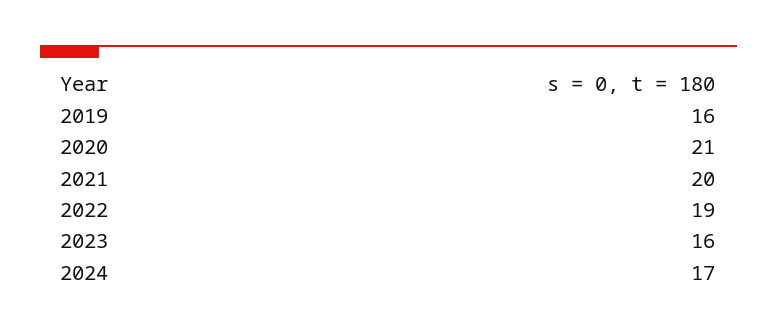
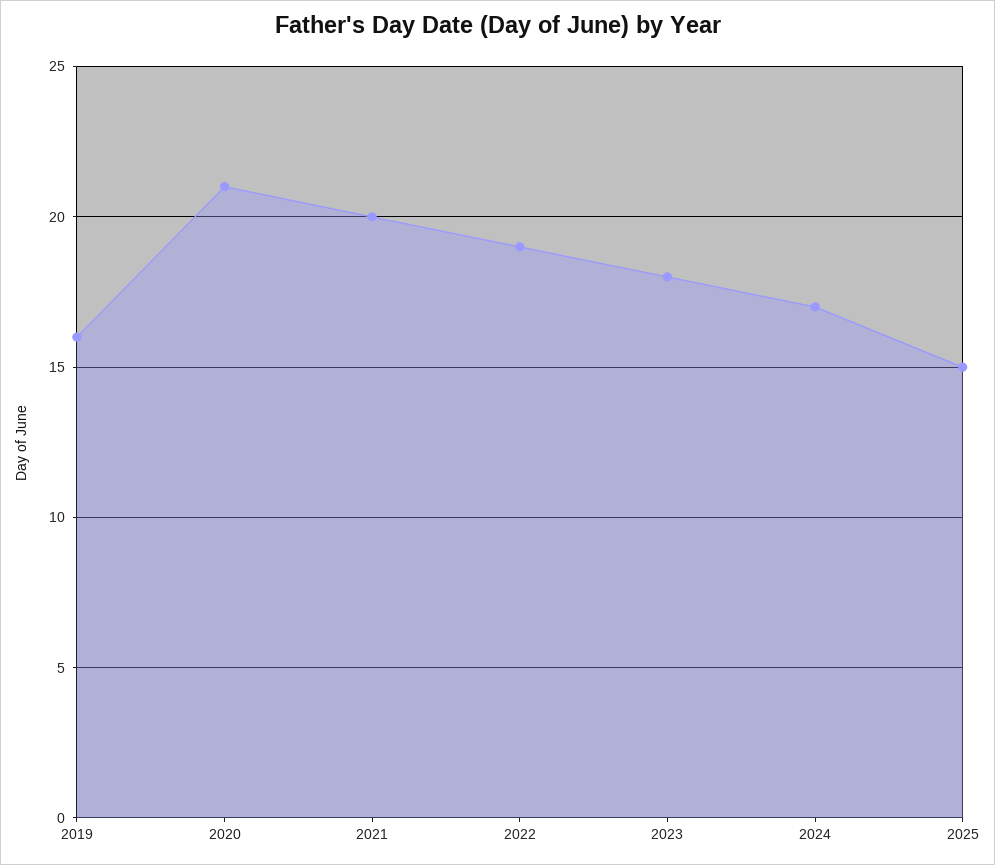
2023: 16 -> 18
2025: none -> 15

